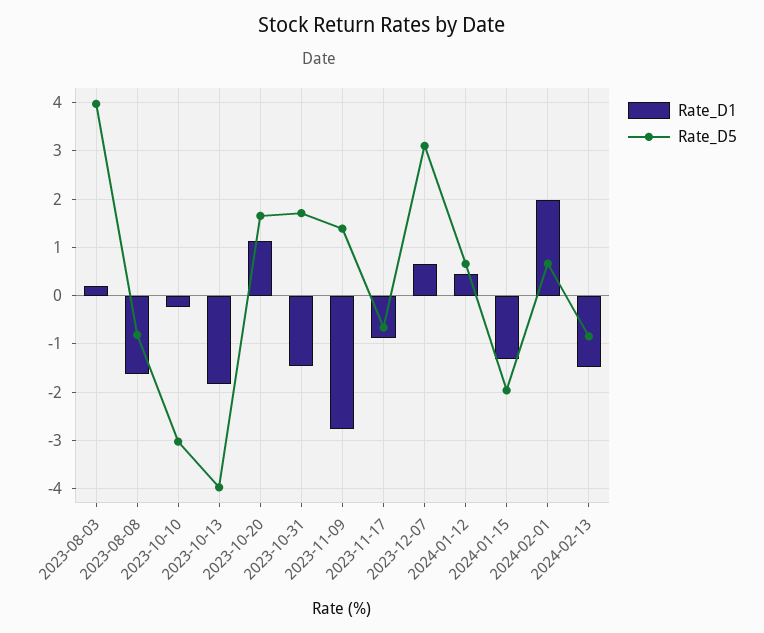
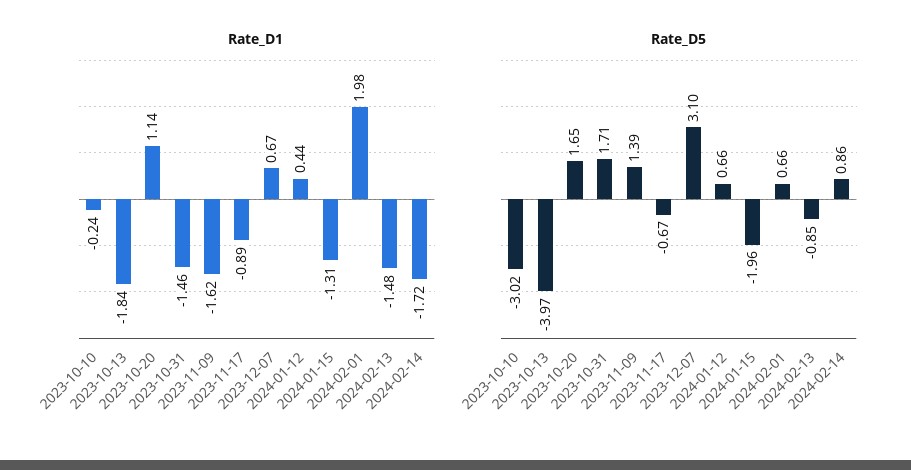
Rate_D1, 2023-08-03: 0.2 -> none
Rate_D5, 2023-08-03: 4 -> none
Rate_D1, 2023-08-08: -1.6 -> none
Rate_D5, 2023-08-08: -0.8 -> none
Rate_D1, 2023-11-09: -2.8 -> -1.62
Rate_D1, 2024-02-14: none -> -1.72
Rate_D5, 2024-02-14: none -> 0.86

